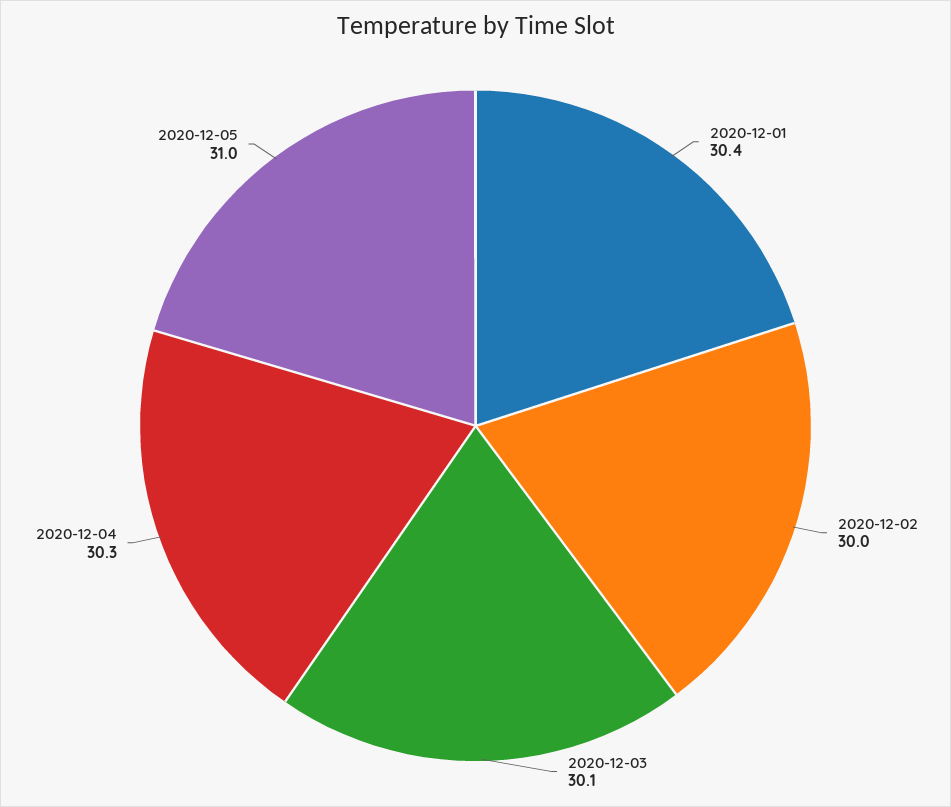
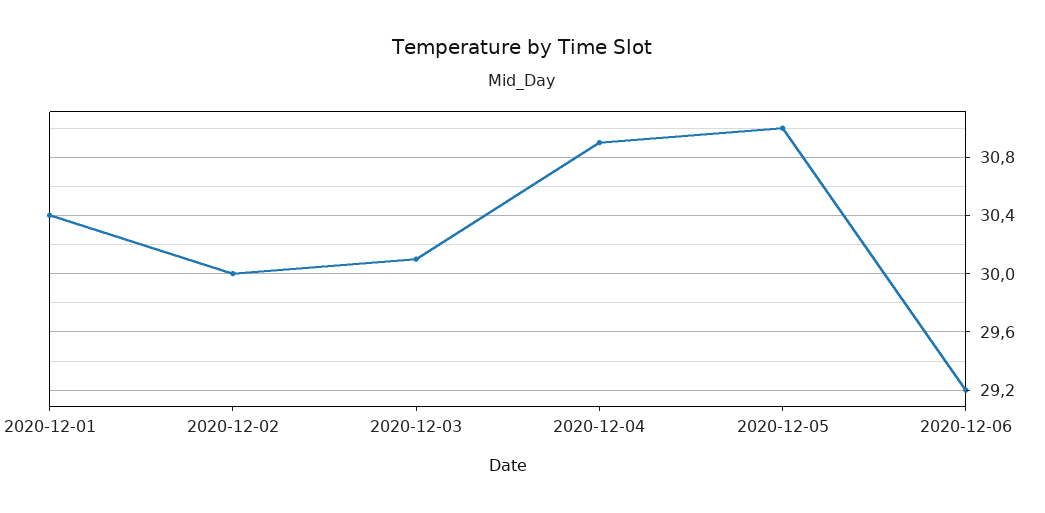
2020-12-04: 30.3 -> 30.9
2020-12-06: none -> 29.2

